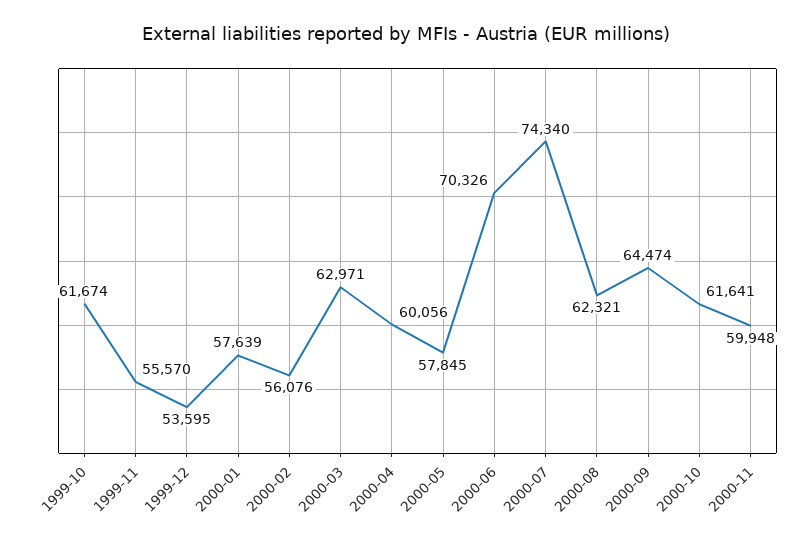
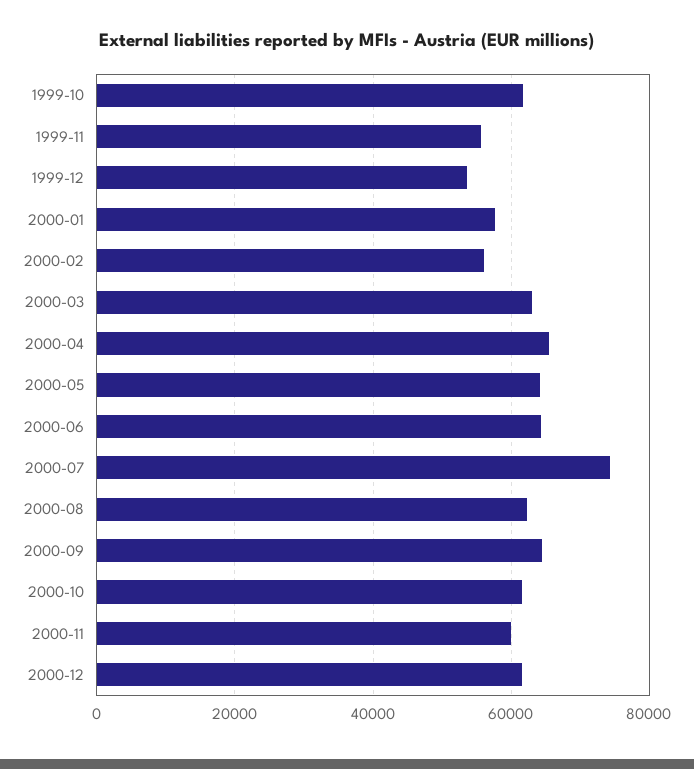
2000-04: 60056 -> 66000
2000-05: 57845 -> 64000
2000-06: 70326 -> 64000
2000-12: none -> 62000

